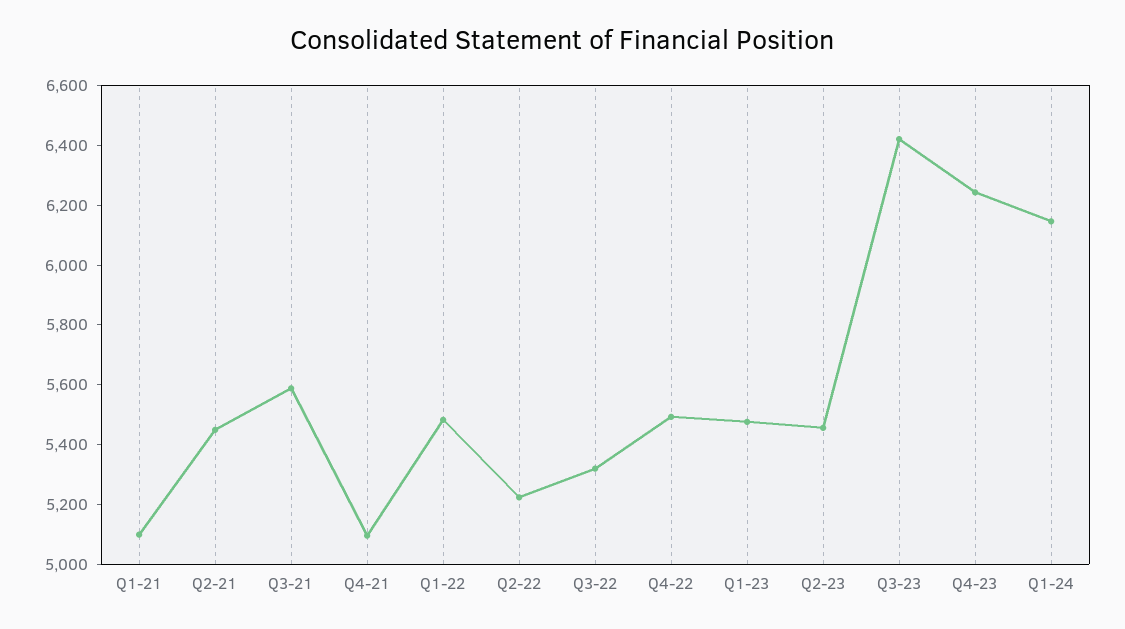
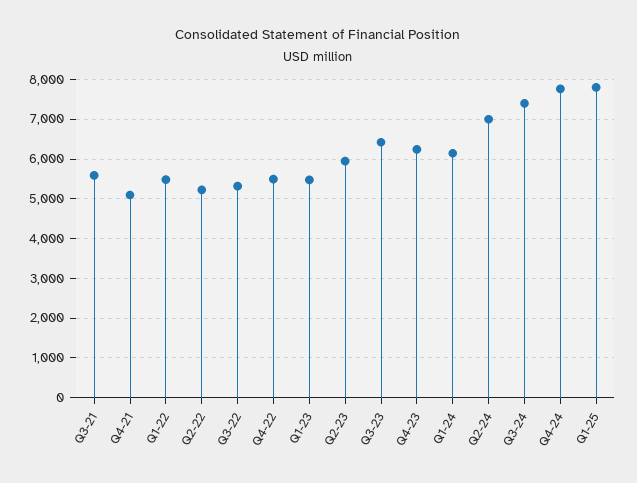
Q1-21: 5100 -> none
Q2-21: 5450 -> none
Q2-23: 5450 -> 6000
Q2-24: none -> 7000
Q3-24: none -> 7400
Q4-24: none -> 7800
Q1-25: none -> 7800

